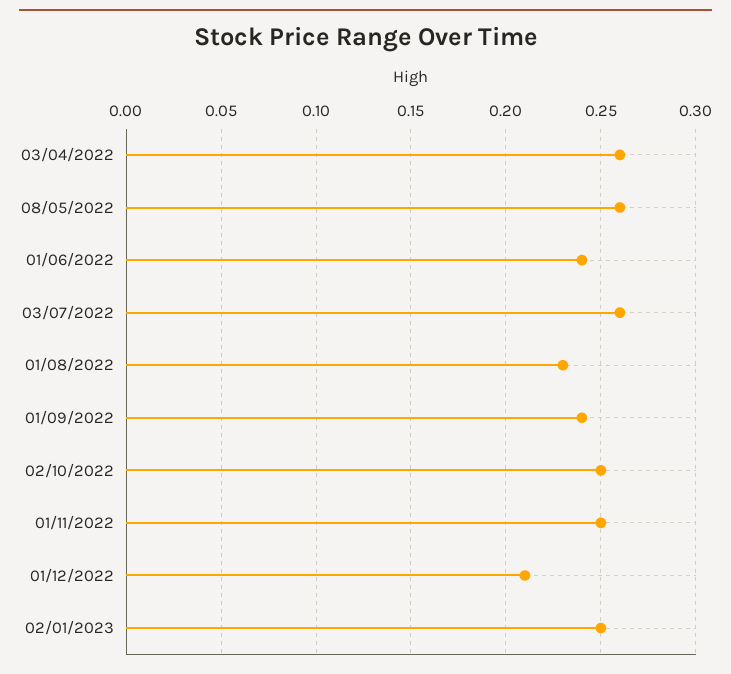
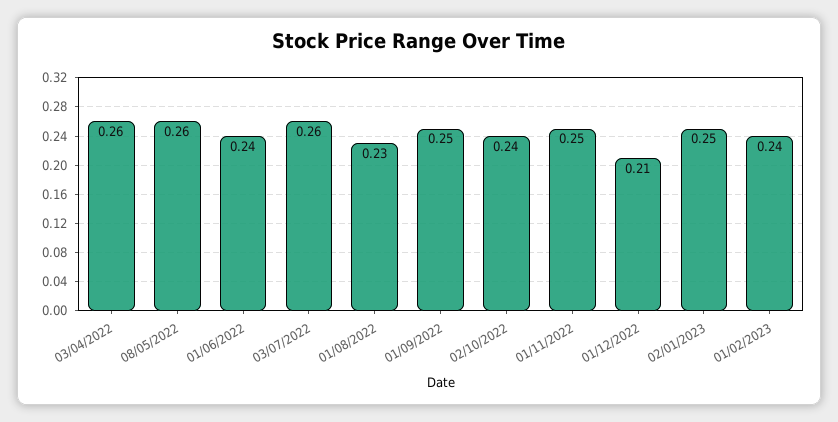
01/09/2022: 0.24 -> 0.25
02/10/2022: 0.25 -> 0.24
01/02/2023: none -> 0.24

